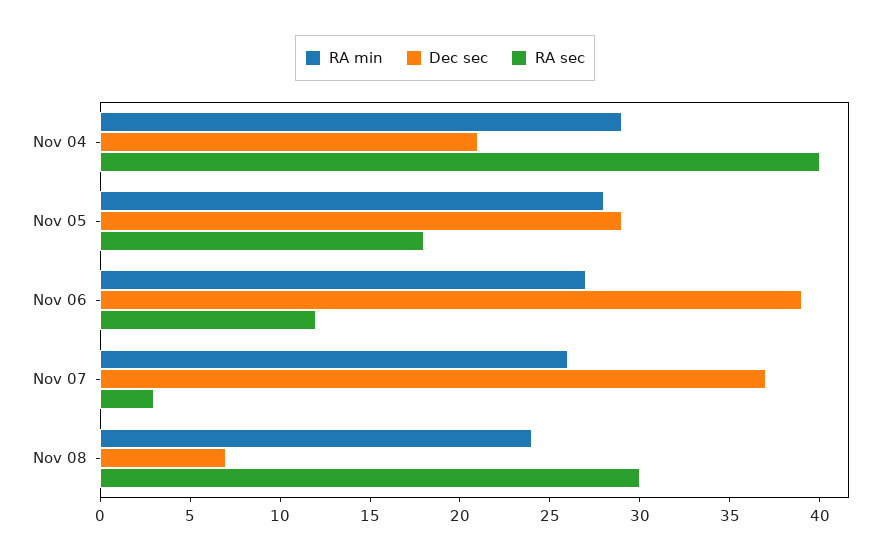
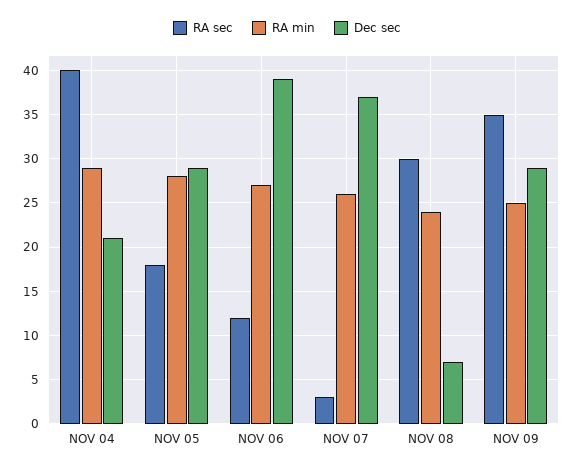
RA sec, NOV 09: none -> 35
RA min, NOV 09: none -> 25
Dec sec, NOV 09: none -> 29

